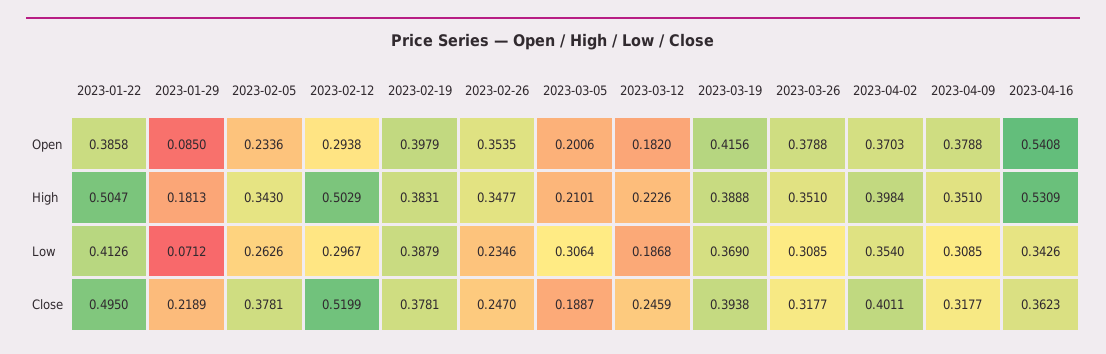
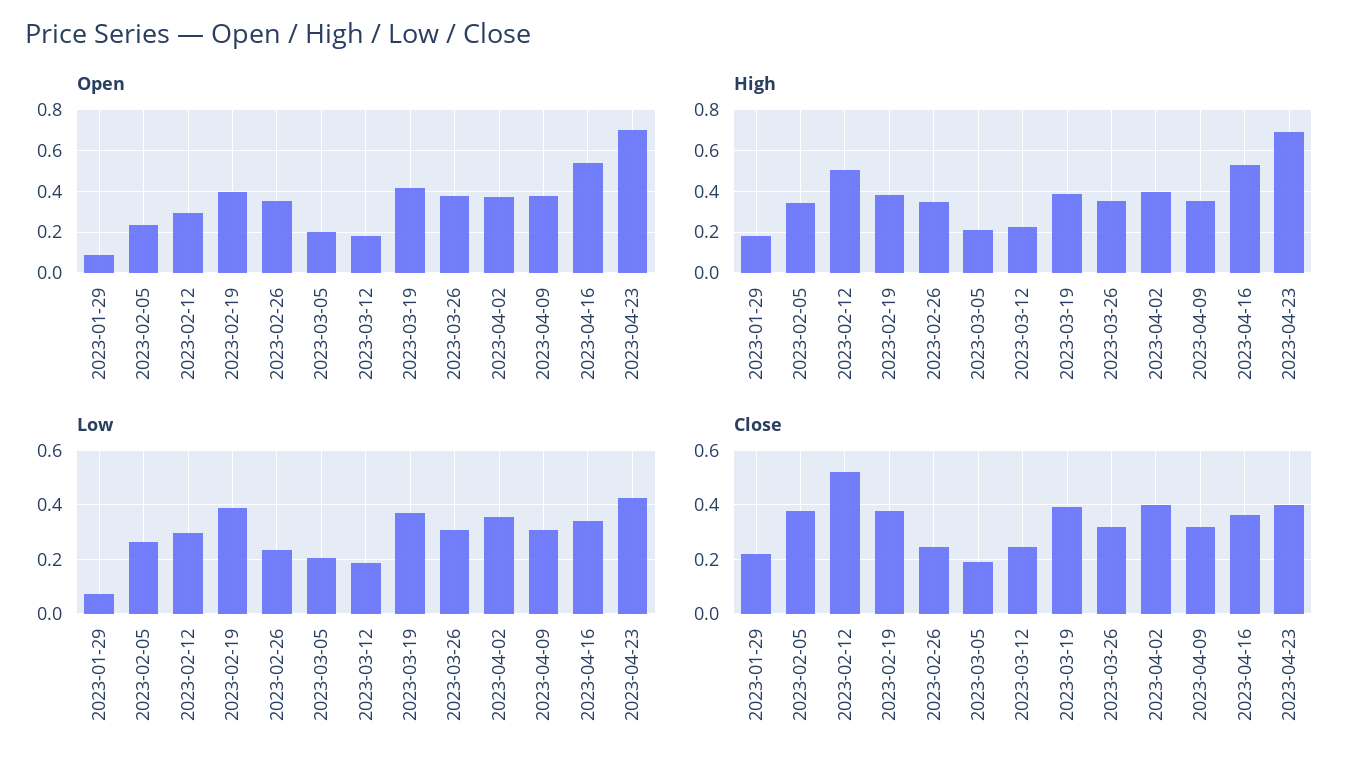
Open, 2023-01-22: 0.3858 -> none
High, 2023-01-22: 0.5047 -> none
Low, 2023-01-22: 0.4126 -> none
Low, 2023-03-05: 0.3064 -> 0.2
Close, 2023-01-22: 0.495 -> none
Open, 2023-04-23: none -> 0.7
High, 2023-04-23: none -> 0.7
Low, 2023-04-23: none -> 0.425
Close, 2023-04-23: none -> 0.4

